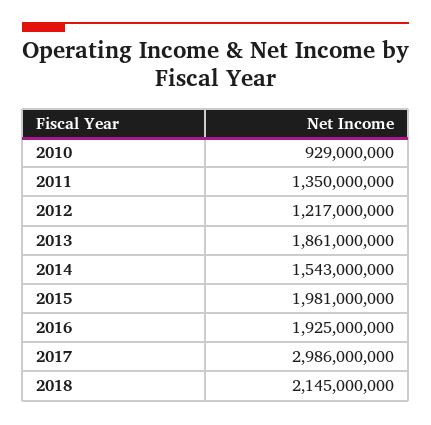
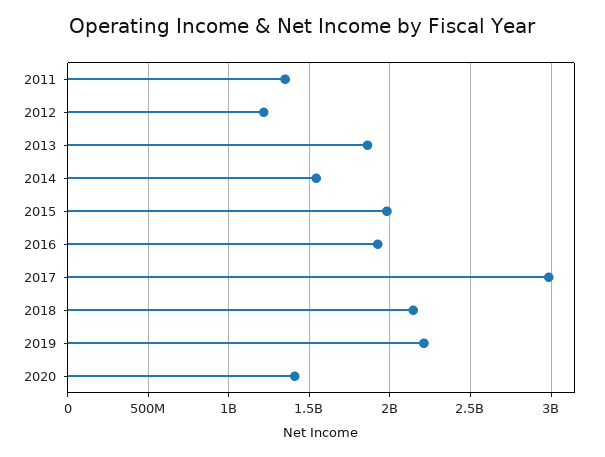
2010: 929000000 -> none
2019: none -> 2200000000
2020: none -> 1400000000

